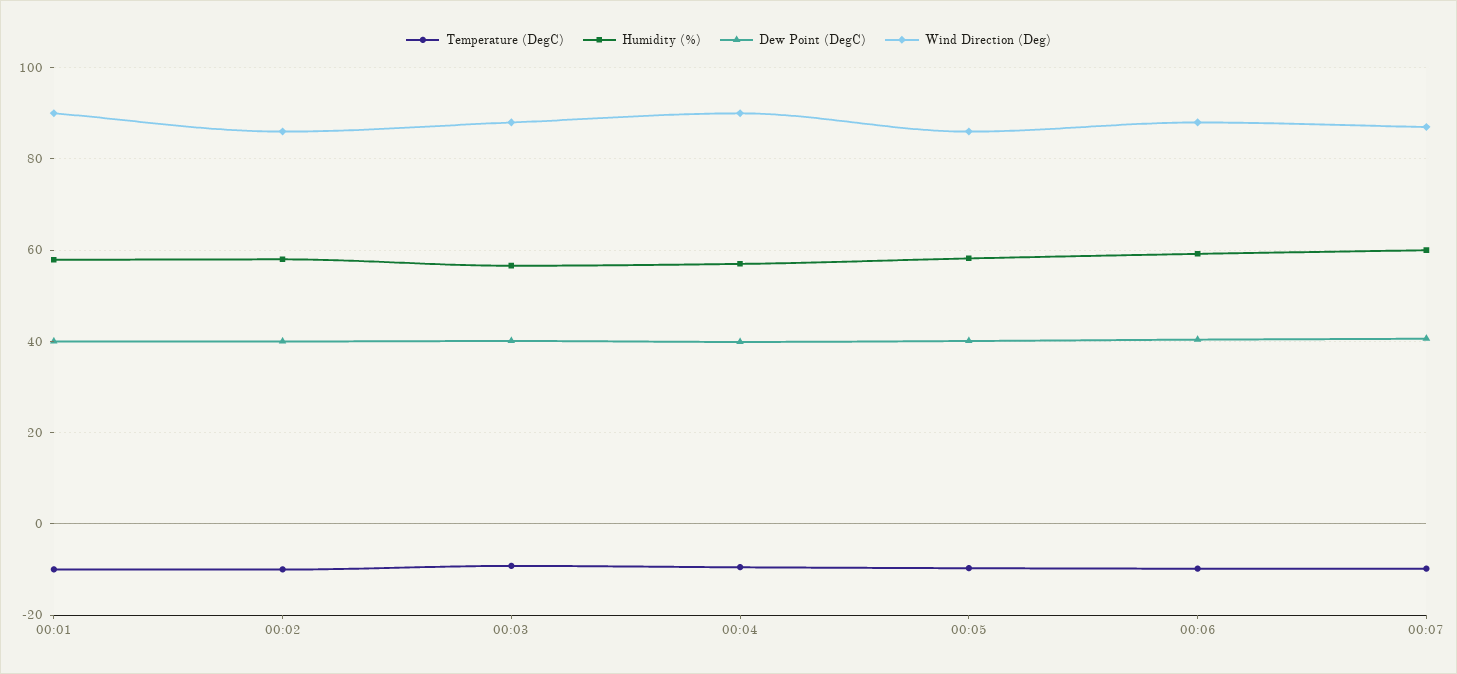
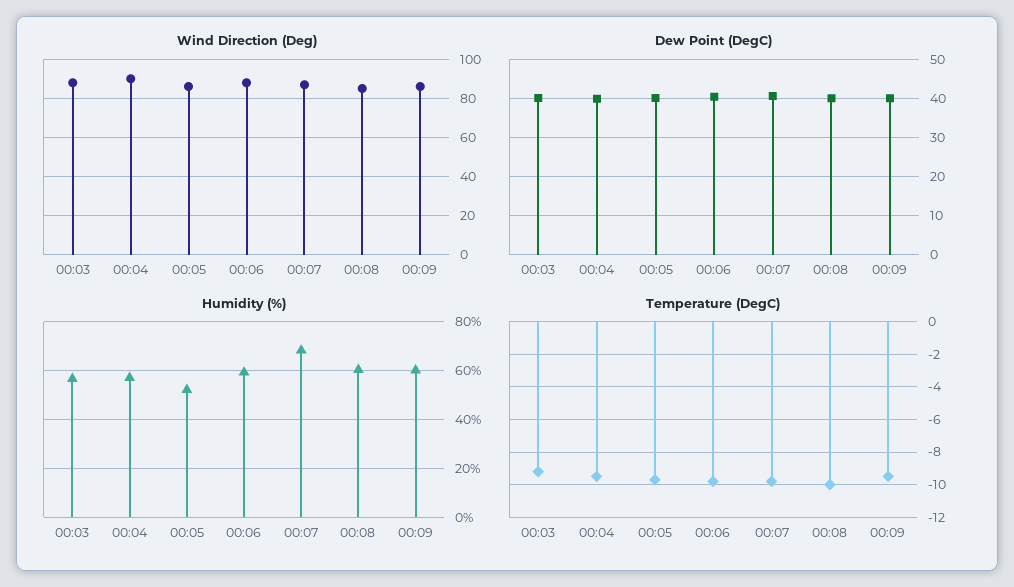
Temperature (DegC), 00:01: -10 -> none
Humidity (%), 00:01: 58 -> none
Dew Point (DegC), 00:01: 40 -> none
Wind Direction (Deg), 00:01: 90 -> none
Temperature (DegC), 00:02: -10 -> none
Humidity (%), 00:02: 58 -> none
Dew Point (DegC), 00:02: 40 -> none
Wind Direction (Deg), 00:02: 86 -> none
Humidity (%), 00:05: 58 -> 52.5
Humidity (%), 00:07: 60 -> 67.5
Wind Direction (Deg), 00:08: none -> 85
Wind Direction (Deg), 00:09: none -> 85
Dew Point (DegC), 00:08: none -> 40
Dew Point (DegC), 00:09: none -> 40
Humidity (%), 00:08: none -> 60
Humidity (%), 00:09: none -> 60
Temperature (DegC), 00:08: none -> -10
Temperature (DegC), 00:09: none -> -9.5

